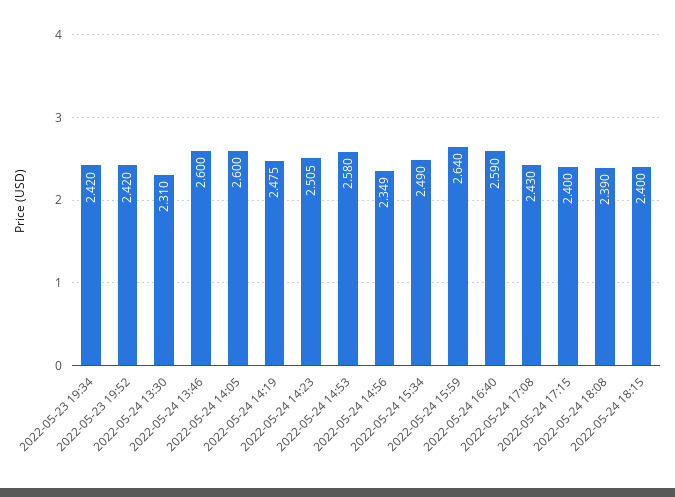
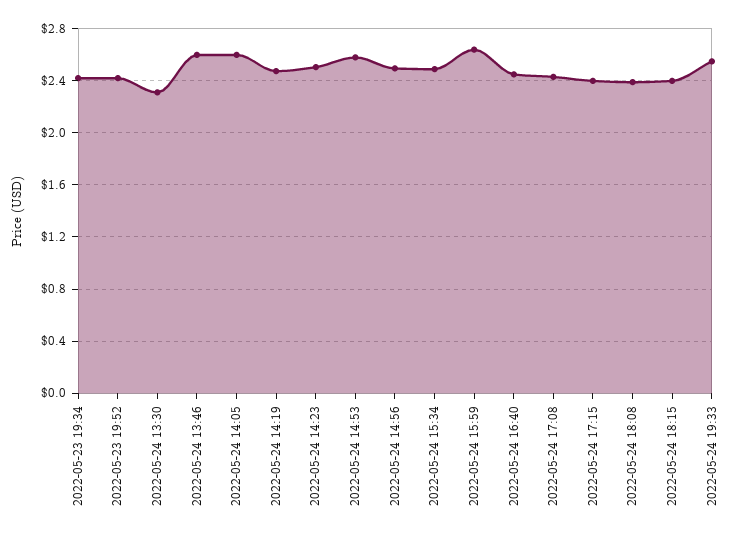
2022-05-24 14:56: 2.349 -> 2.5
2022-05-24 16:40: 2.59 -> 2.45
2022-05-24 19:33: none -> 2.55

